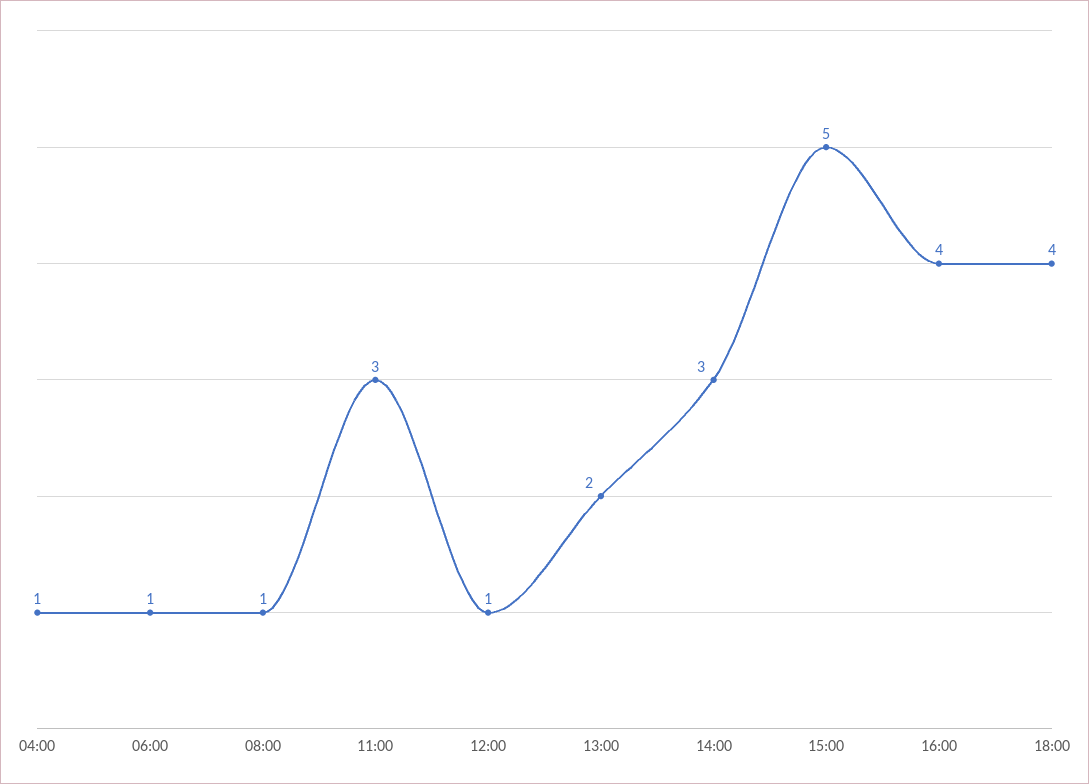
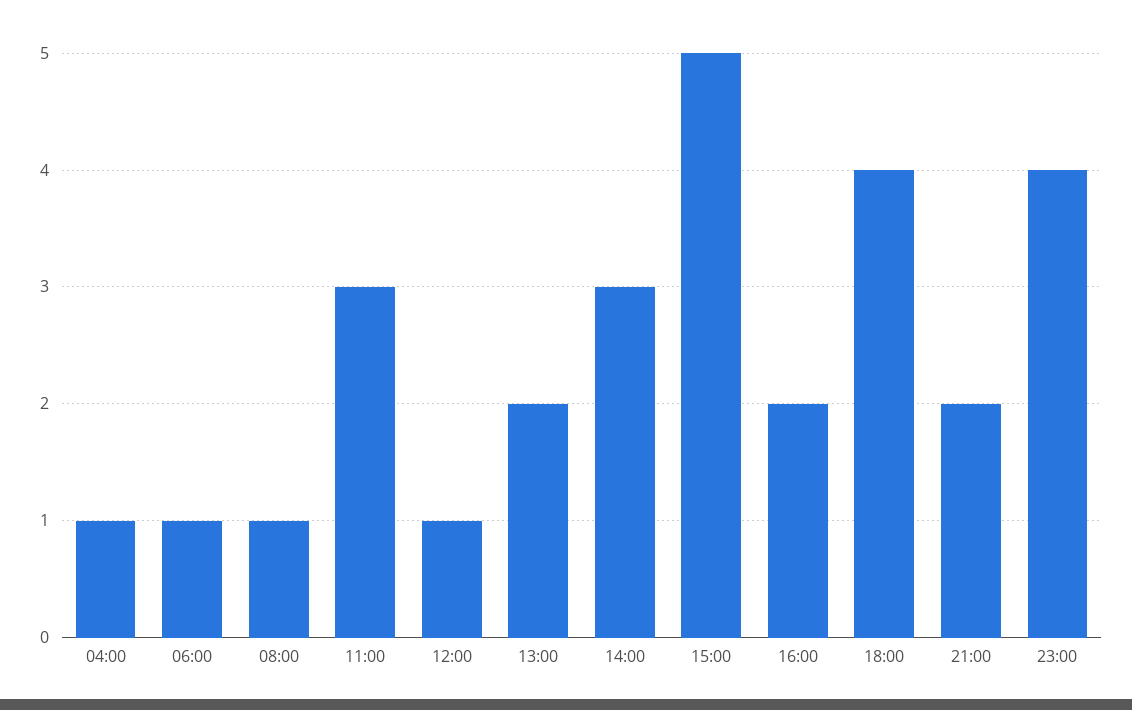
16:00: 4 -> 2
21:00: none -> 2
23:00: none -> 4

